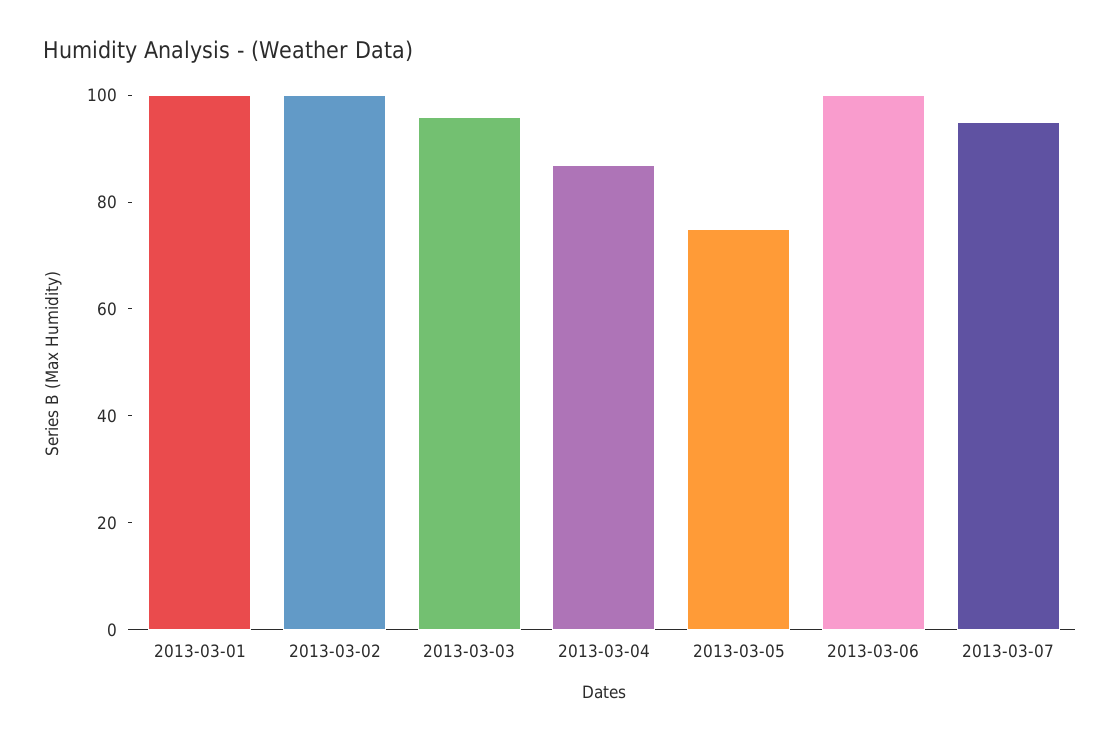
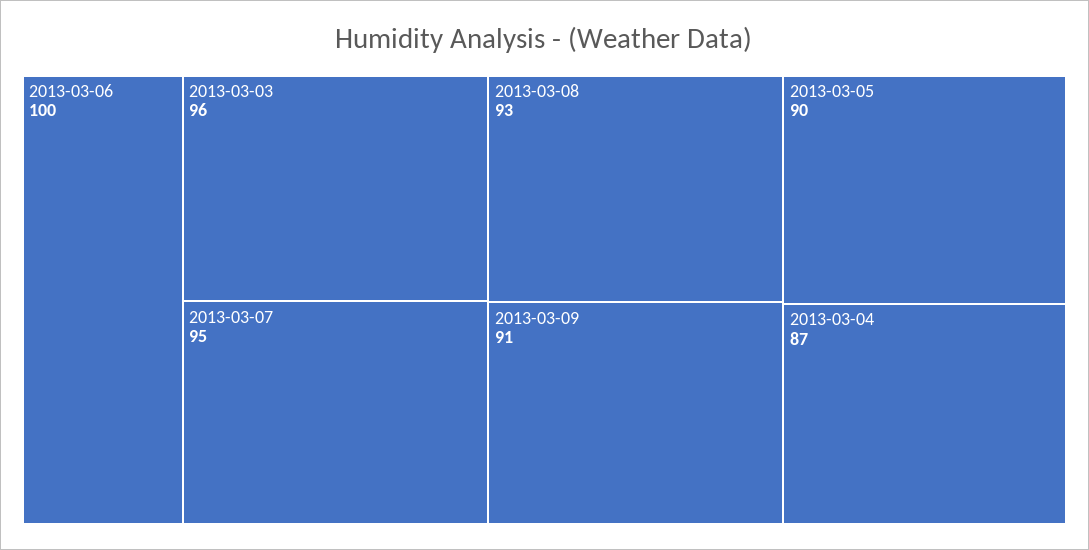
2013-03-01: 100 -> none
2013-03-02: 100 -> none
2013-03-05: 75 -> 90
2013-03-08: none -> 93
2013-03-09: none -> 91

